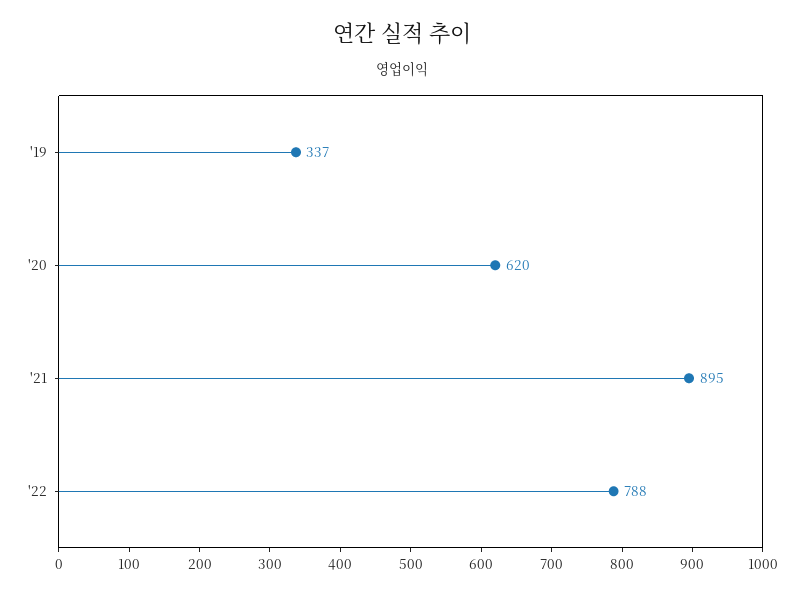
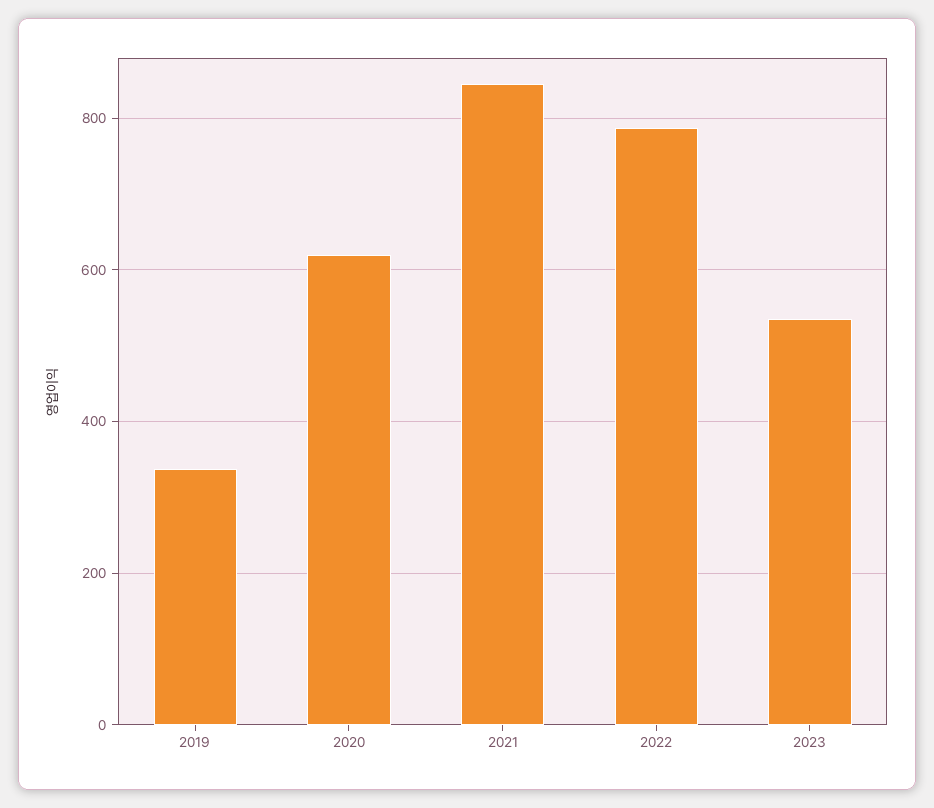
'21: 895 -> 840
2023: none -> 540

